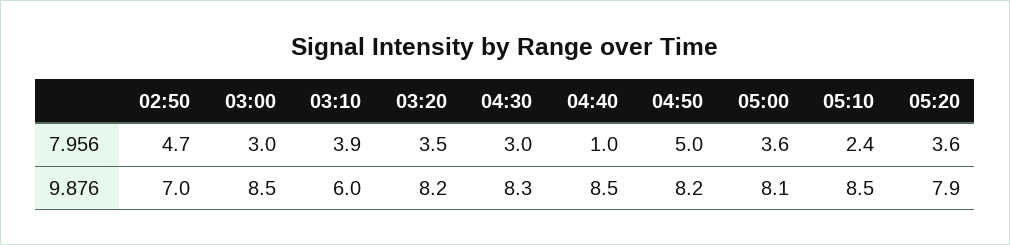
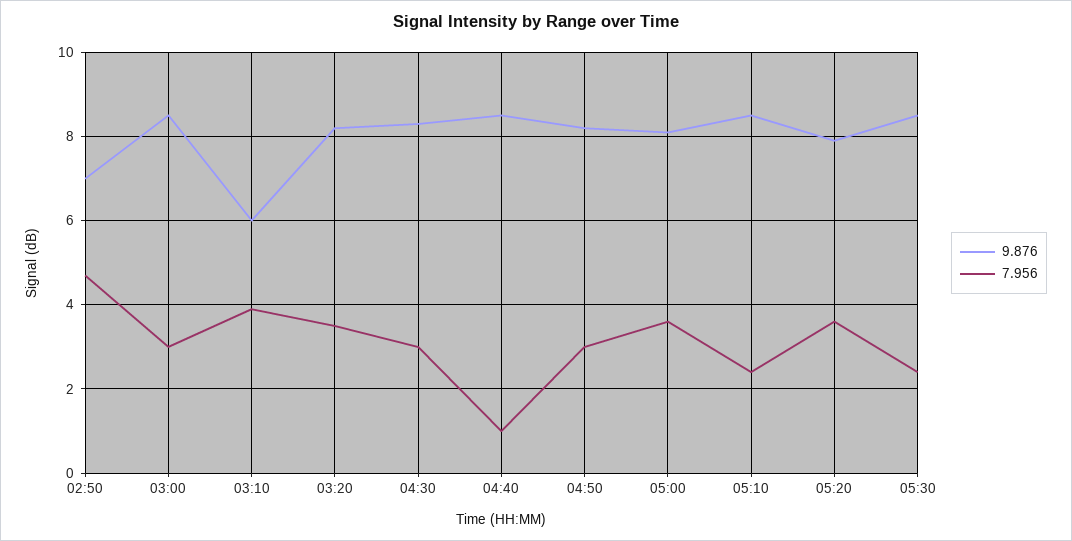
7.956, 04:50: 5 -> 3
9.876, 05:30: none -> 8.5
7.956, 05:30: none -> 2.5

